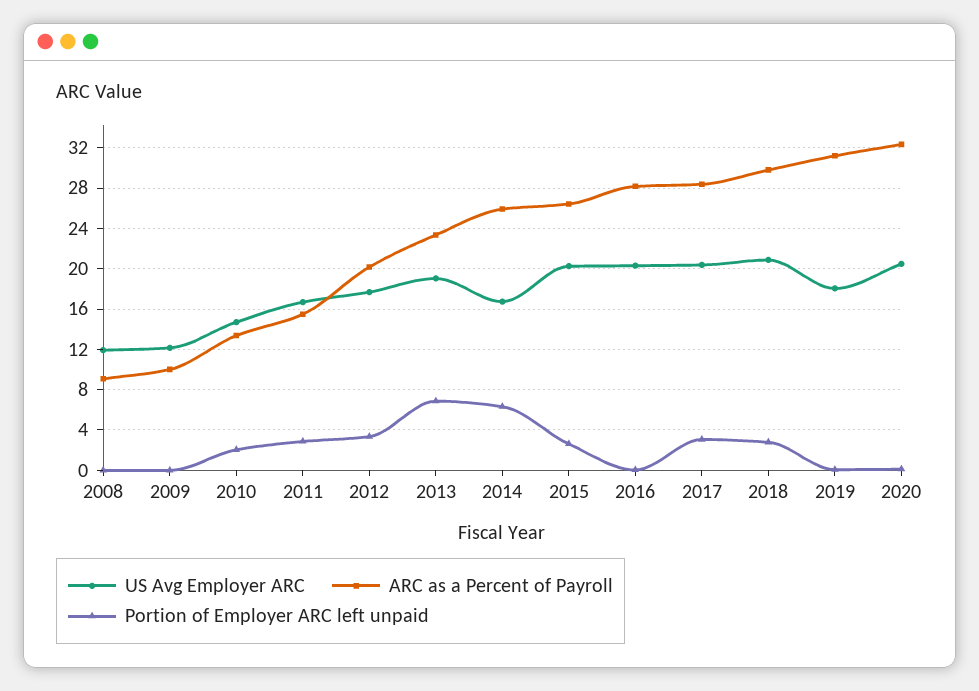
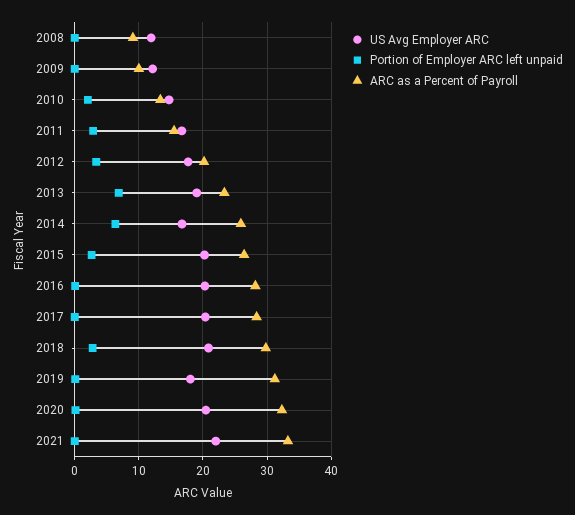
Portion of Employer ARC left unpaid, 2017: 3 -> 0
US Avg Employer ARC, 2021: none -> 22
Portion of Employer ARC left unpaid, 2021: none -> 0
ARC as a Percent of Payroll, 2021: none -> 33

